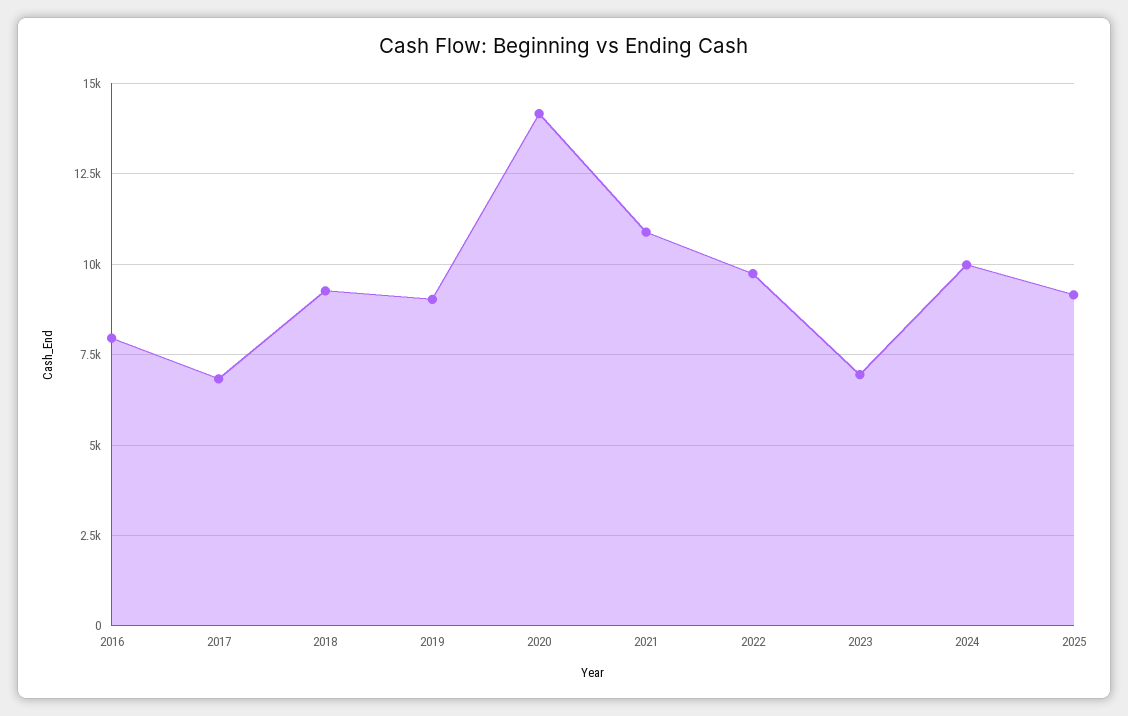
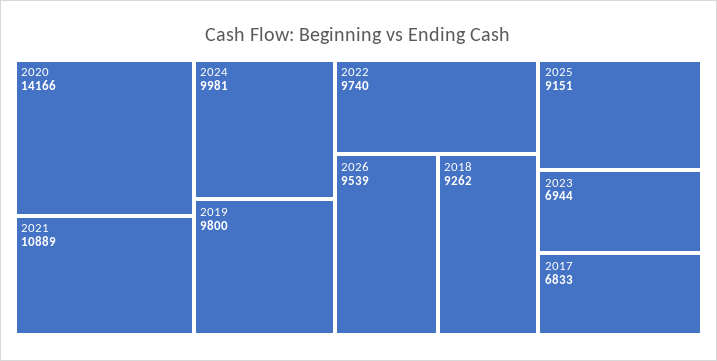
2016: 8000 -> none
2019: 9000 -> 9800
2026: none -> 9539

